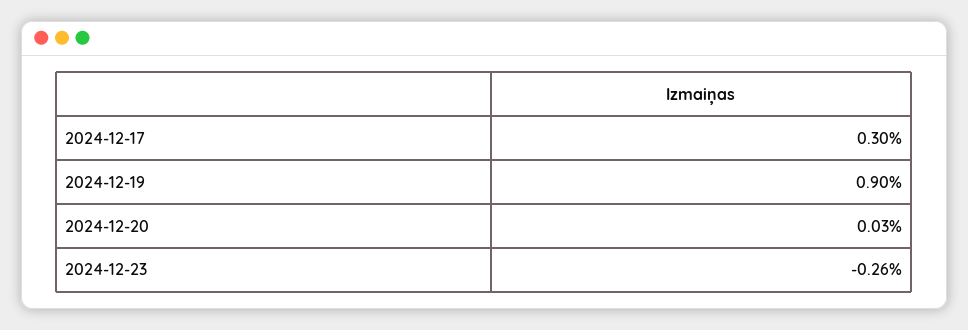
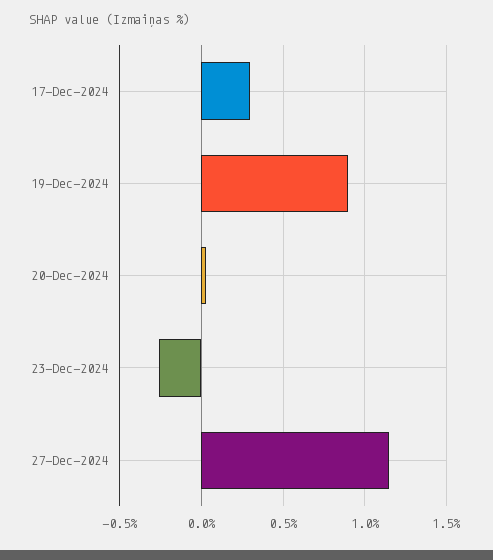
27-Dec-2024: none -> 1.15

